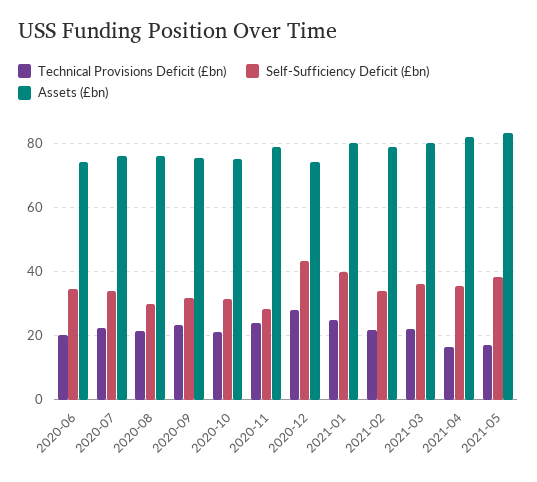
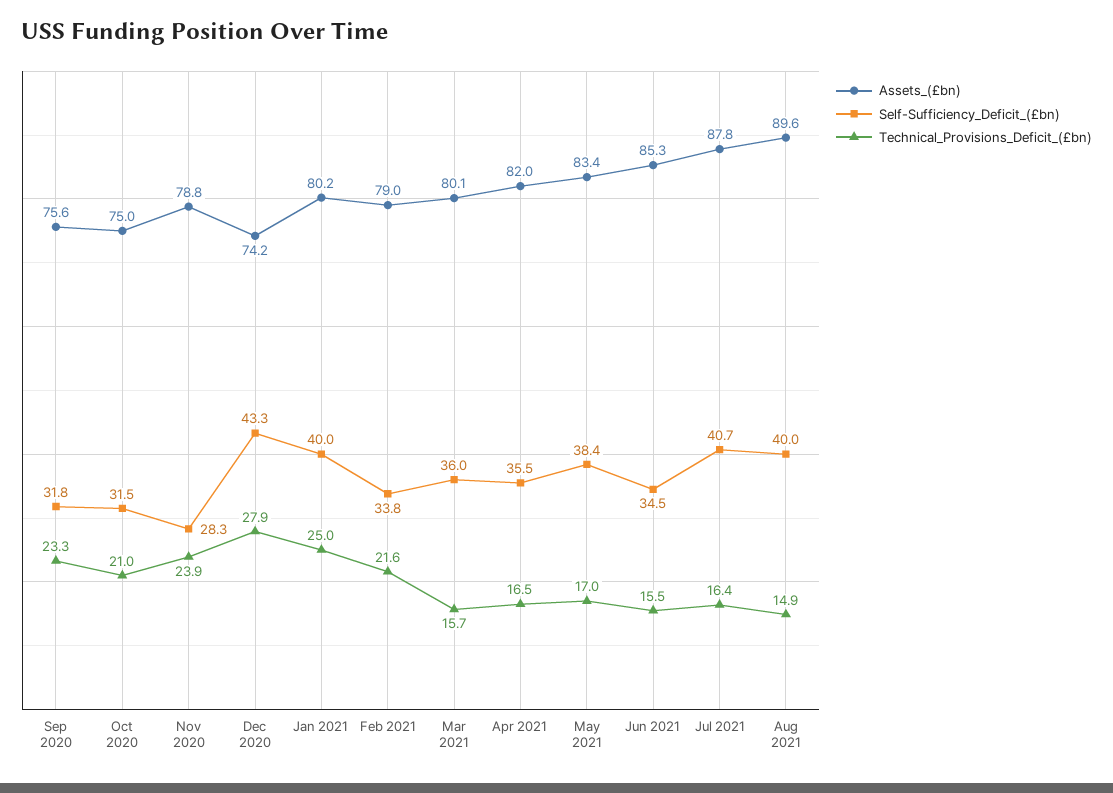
Technical Provisions Deficit (£bn), 2020-06: 20 -> none
Self-Sufficiency Deficit (£bn), 2020-06: 34 -> none
Assets (£bn), 2020-06: 74 -> none
Technical Provisions Deficit (£bn), 2020-07: 22 -> none
Self-Sufficiency Deficit (£bn), 2020-07: 34 -> none
Assets (£bn), 2020-07: 76 -> none
Technical Provisions Deficit (£bn), 2020-08: 22 -> none
Self-Sufficiency Deficit (£bn), 2020-08: 30 -> none
Assets (£bn), 2020-08: 76 -> none
Technical Provisions Deficit (£bn), 2021-03: 22 -> 15.7
Assets (£bn), Jun 2021: none -> 85.3
Self-Sufficiency Deficit (£bn), Jun 2021: none -> 34.5
Technical Provisions Deficit (£bn), Jun 2021: none -> 15.5
Assets (£bn), Jul 2021: none -> 87.8
Self-Sufficiency Deficit (£bn), Jul 2021: none -> 40.7
Technical Provisions Deficit (£bn), Jul 2021: none -> 16.4
Assets (£bn), Aug 2021: none -> 89.6
Self-Sufficiency Deficit (£bn), Aug 2021: none -> 40
Technical Provisions Deficit (£bn), Aug 2021: none -> 14.9

